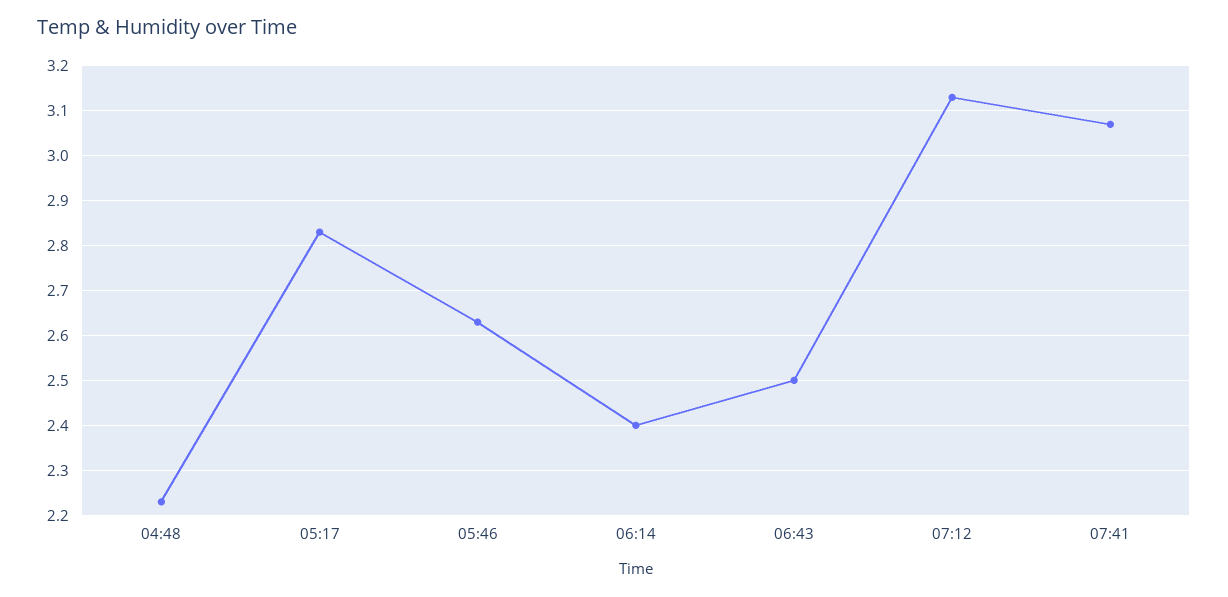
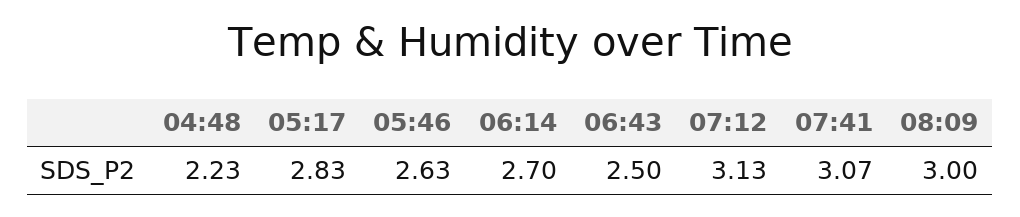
06:14: 2.4 -> 2.7
08:09: none -> 3

